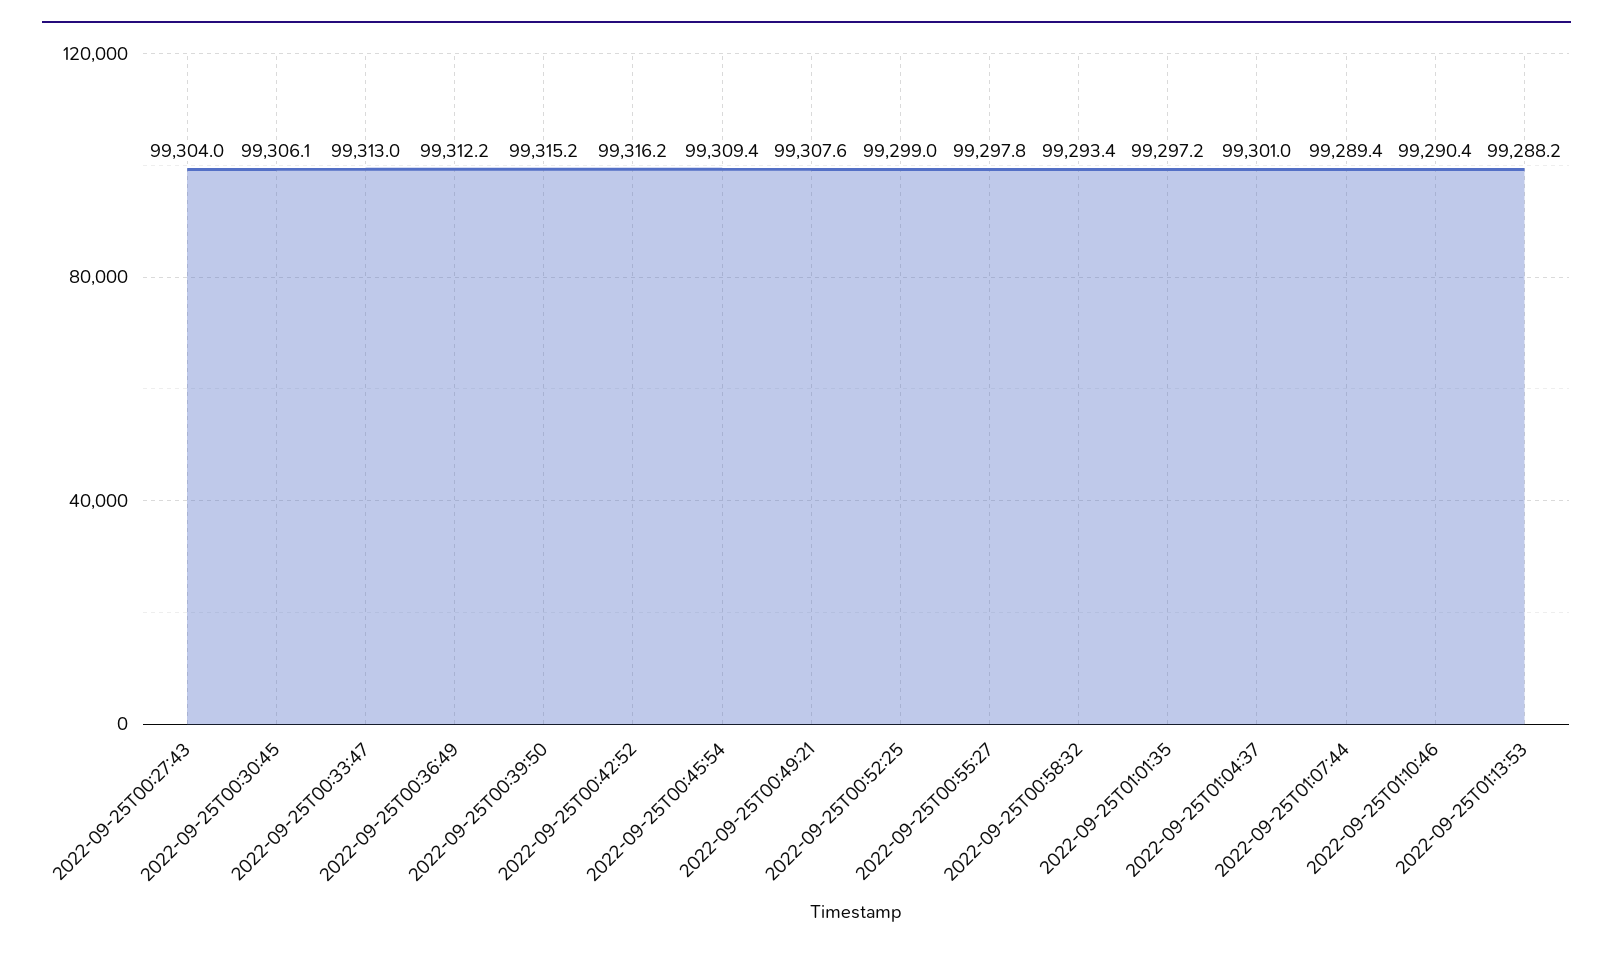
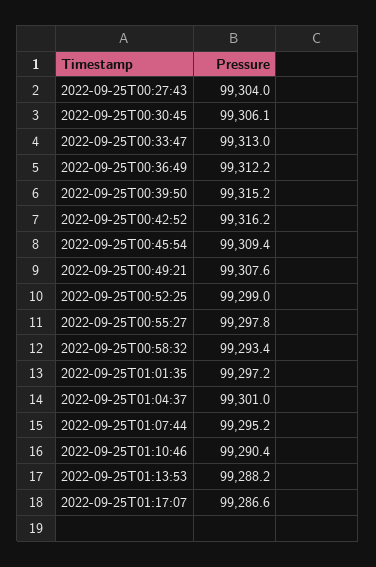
2022-09-25T01:07:44: 99289.4 -> 99295.2
2022-09-25T01:17:07: none -> 99286.6

